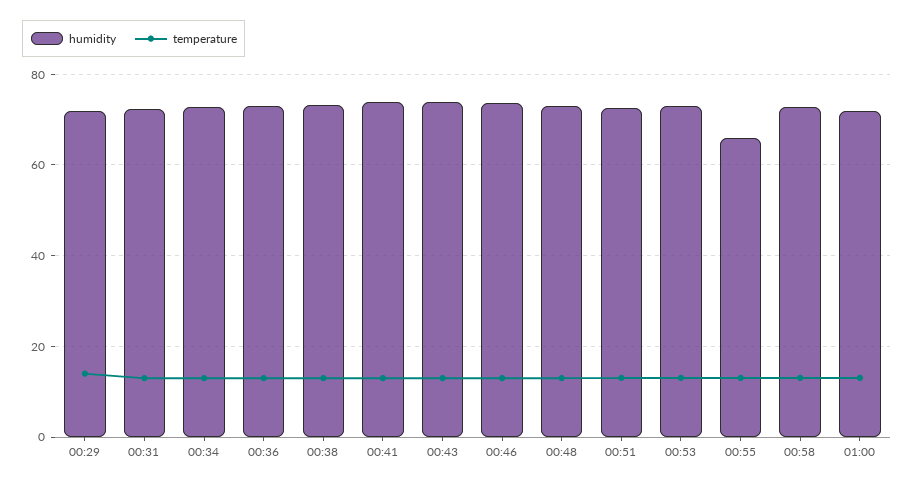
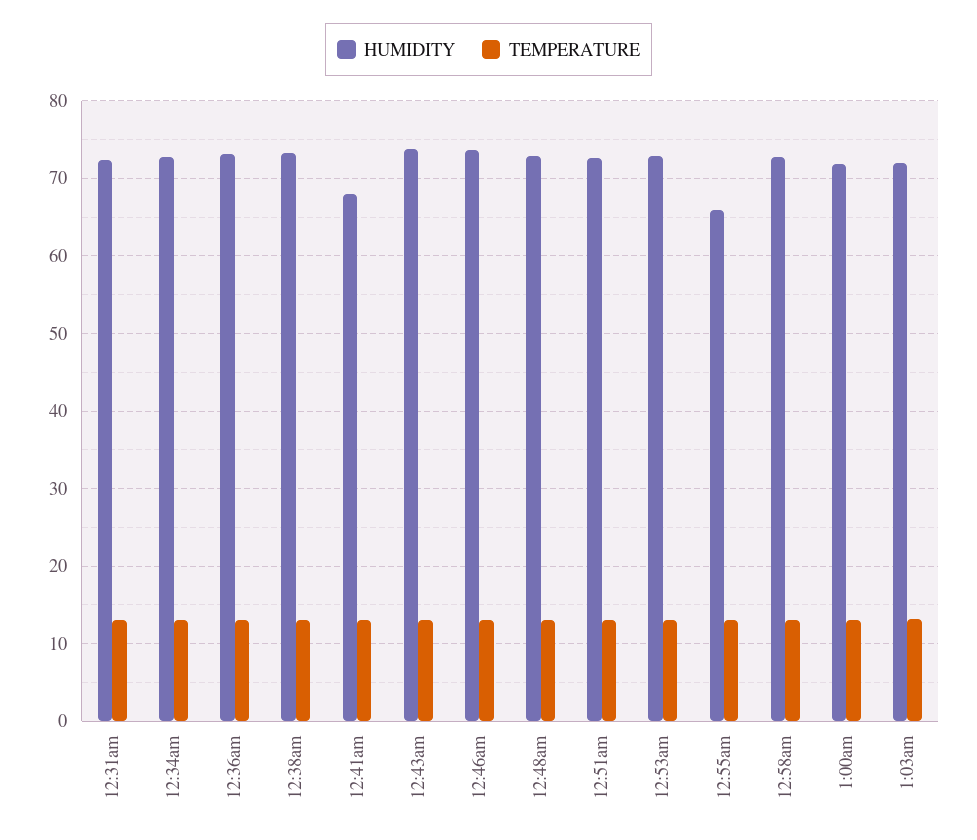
humidity, 00:29: 72 -> none
temperature, 00:29: 14 -> none
humidity, 00:41: 74 -> 68
humidity, 1:03am: none -> 72
temperature, 1:03am: none -> 13

